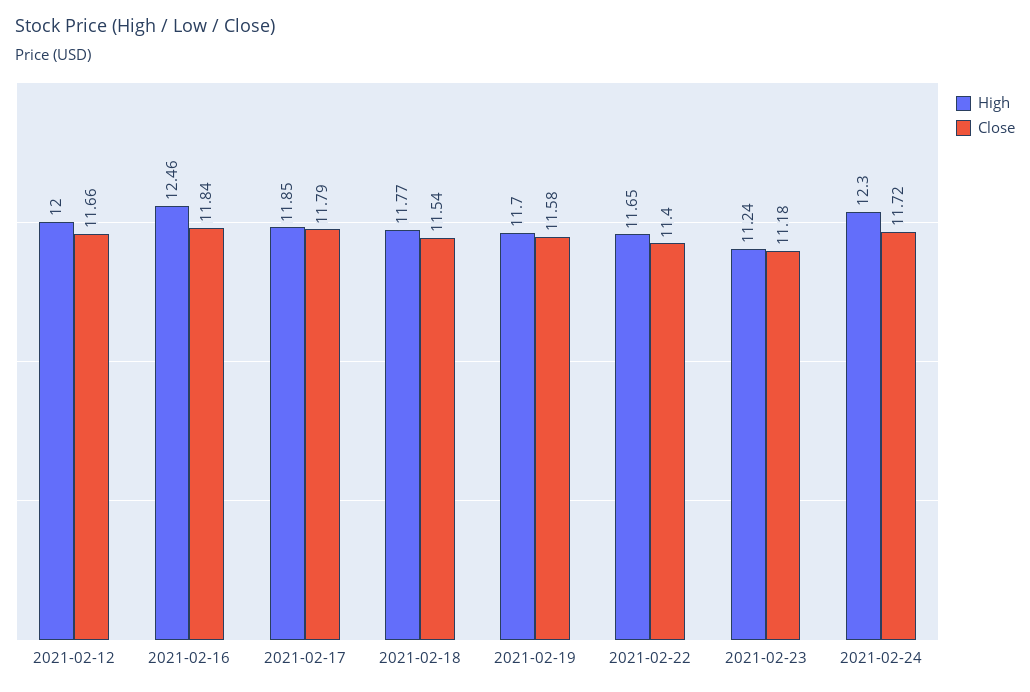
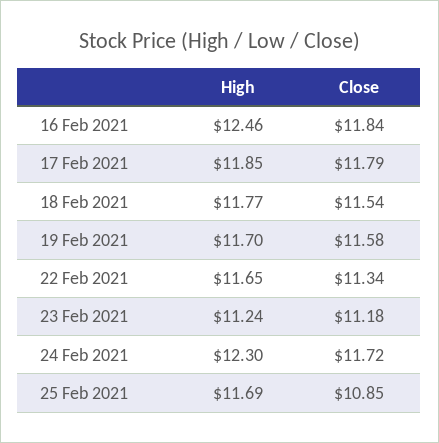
High, 2021-02-12: 12 -> none
Close, 2021-02-12: 11.66 -> none
Close, 2021-02-22: 11.4 -> 11.34
High, 25 Feb 2021: none -> 11.69
Close, 25 Feb 2021: none -> 10.85

